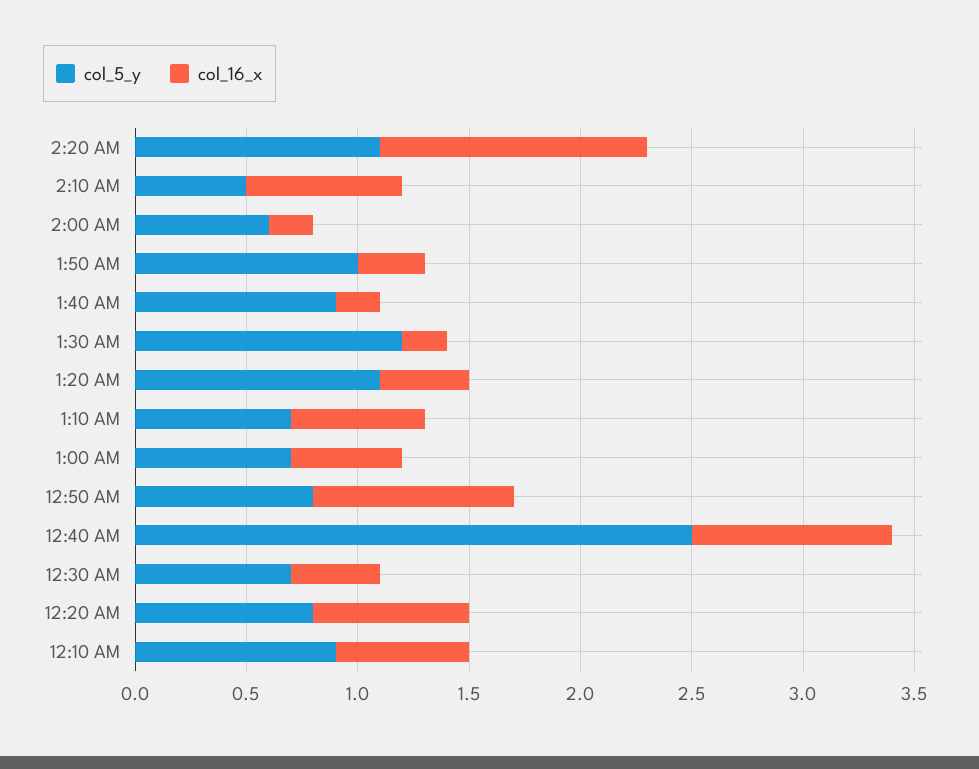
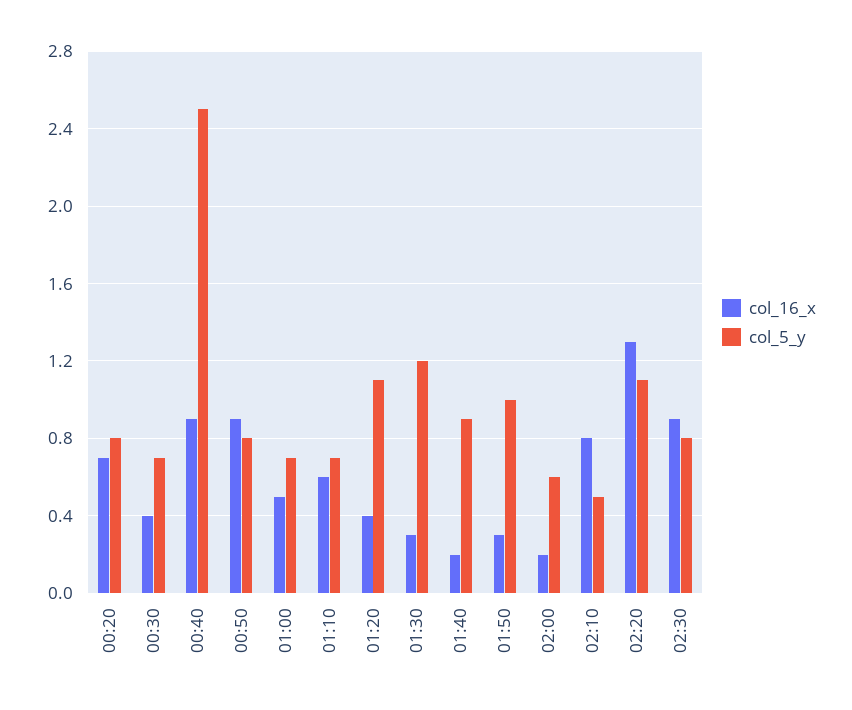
col_16_x, 2:20 AM: 1.2 -> 1.3
col_16_x, 2:10 AM: 0.7 -> 0.8
col_16_x, 1:30 AM: 0.2 -> 0.3
col_5_y, 12:10 AM: 0.9 -> none
col_16_x, 12:10 AM: 0.6 -> none
col_16_x, 02:30: none -> 0.9
col_5_y, 02:30: none -> 0.8

